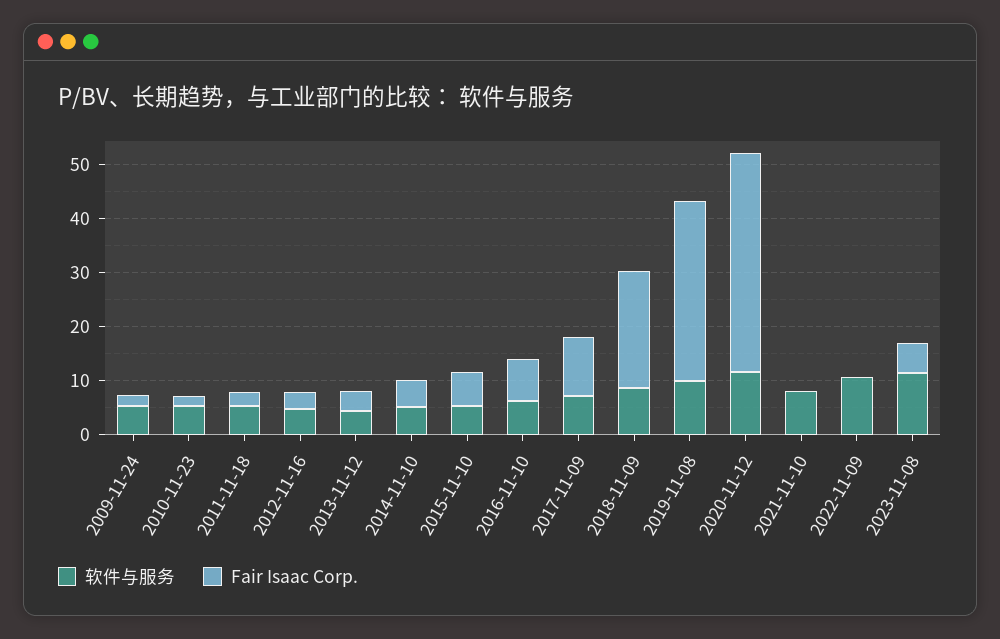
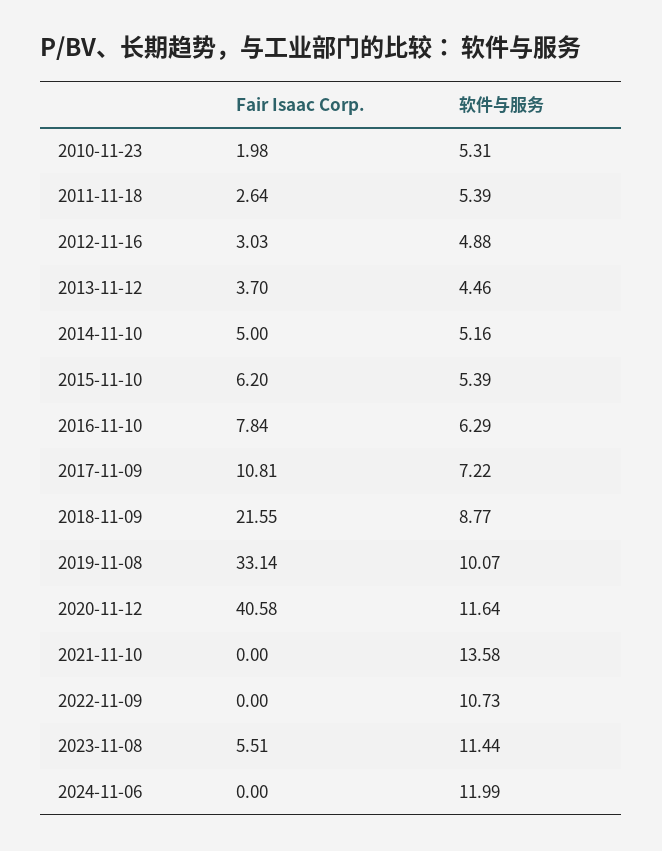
软件与服务, 2009-11-24: 6 -> none
Fair Isaac Corp., 2009-11-24: 2 -> none
软件与服务, 2021-11-10: 8 -> 13.58
Fair Isaac Corp., 2024-11-06: none -> 0
软件与服务, 2024-11-06: none -> 11.99

